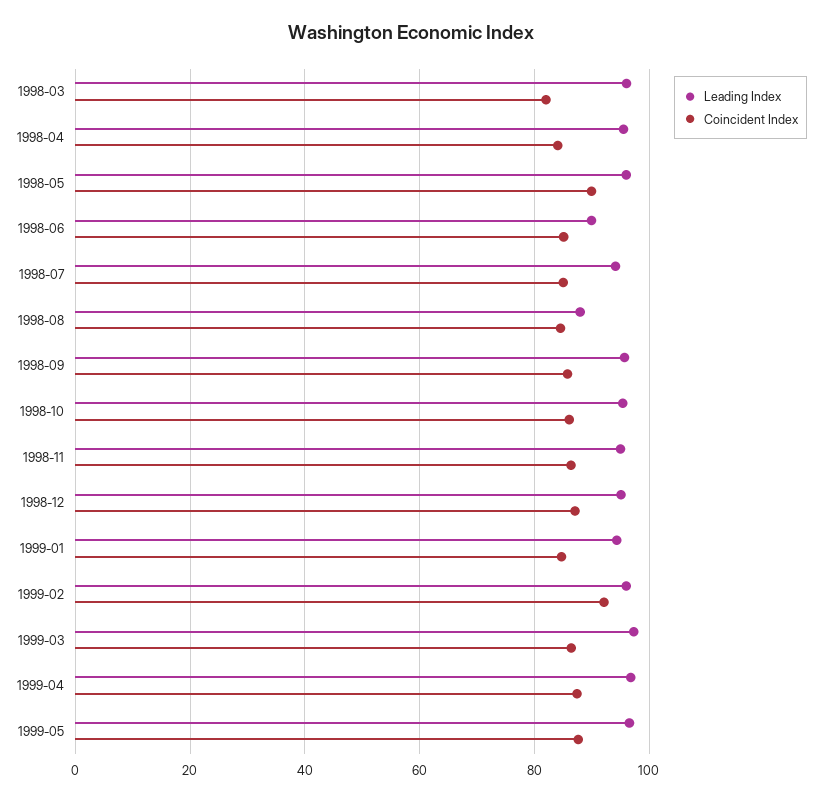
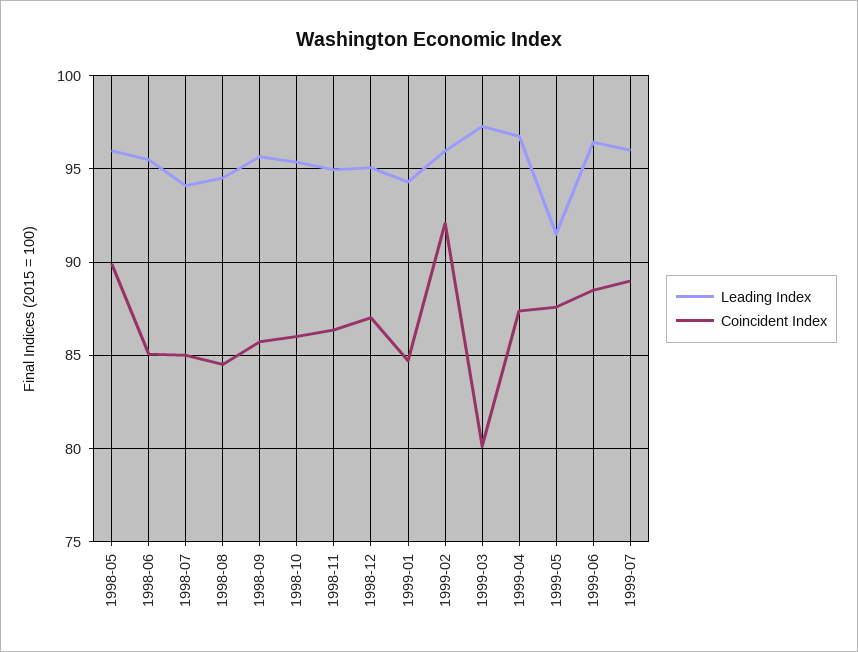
Leading Index, 1998-03: 96 -> none
Coincident Index, 1998-03: 82 -> none
Leading Index, 1998-04: 96 -> none
Coincident Index, 1998-04: 84 -> none
Leading Index, 1998-06: 90 -> 95.5
Leading Index, 1998-08: 88 -> 94.5
Coincident Index, 1999-03: 86 -> 80
Leading Index, 1999-05: 96 -> 91.5
Leading Index, 1999-06: none -> 96.5
Coincident Index, 1999-06: none -> 88.5
Leading Index, 1999-07: none -> 96
Coincident Index, 1999-07: none -> 89

